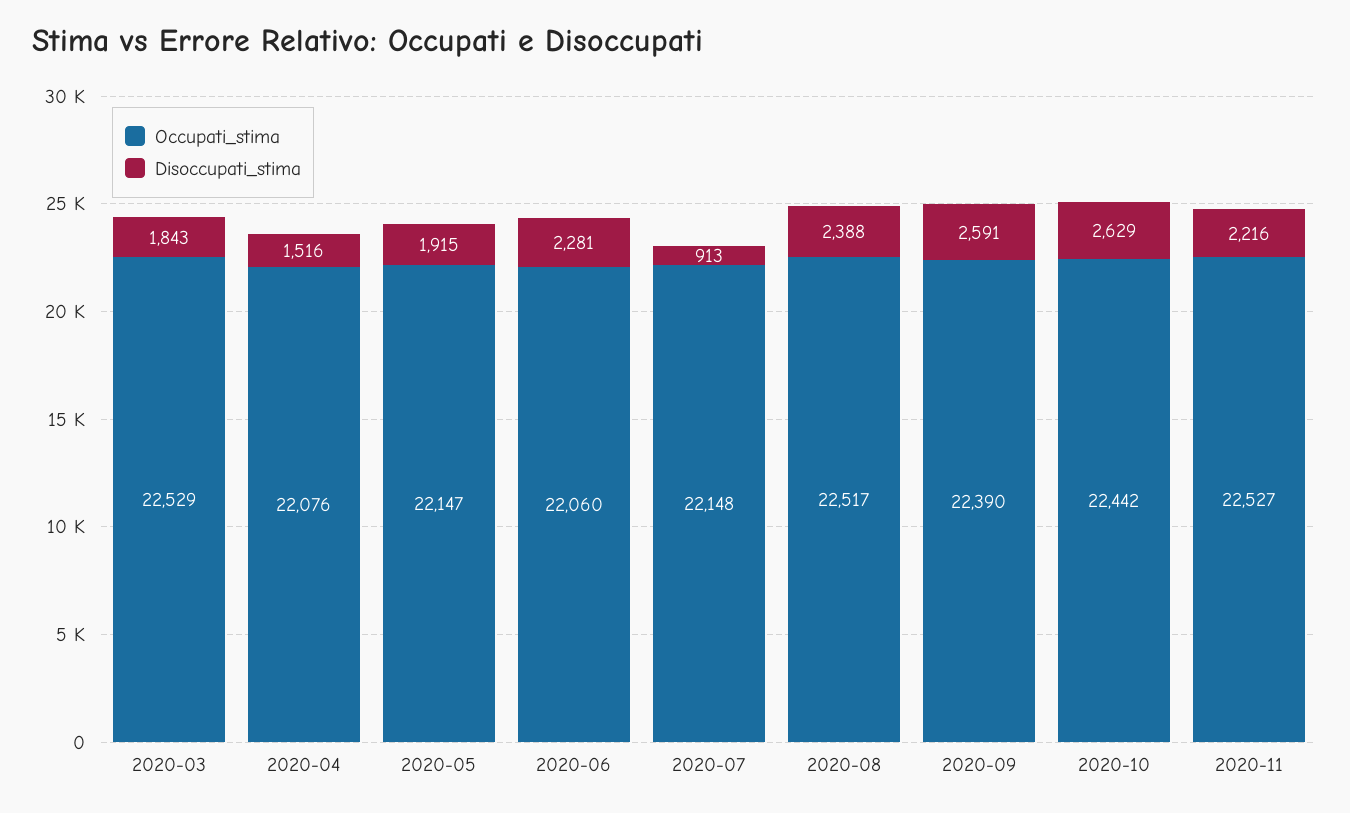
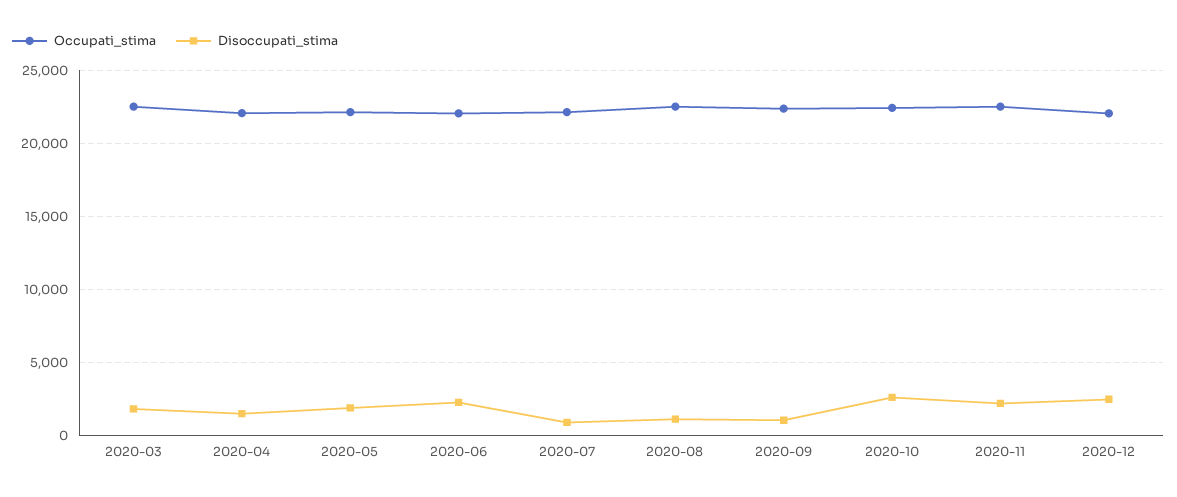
Disoccupati_stima, 2020-08: 2388 -> 1000
Disoccupati_stima, 2020-09: 2591 -> 1000
Occupati_stima, 2020-12: none -> 22000
Disoccupati_stima, 2020-12: none -> 2500

